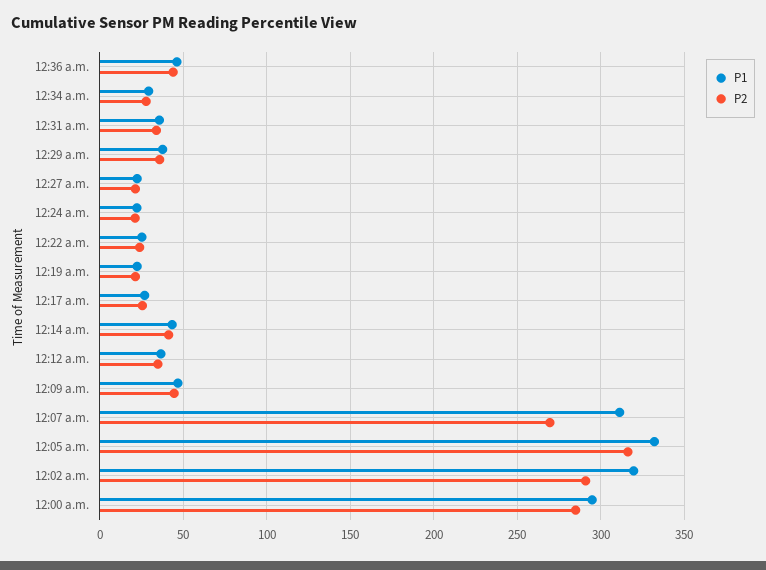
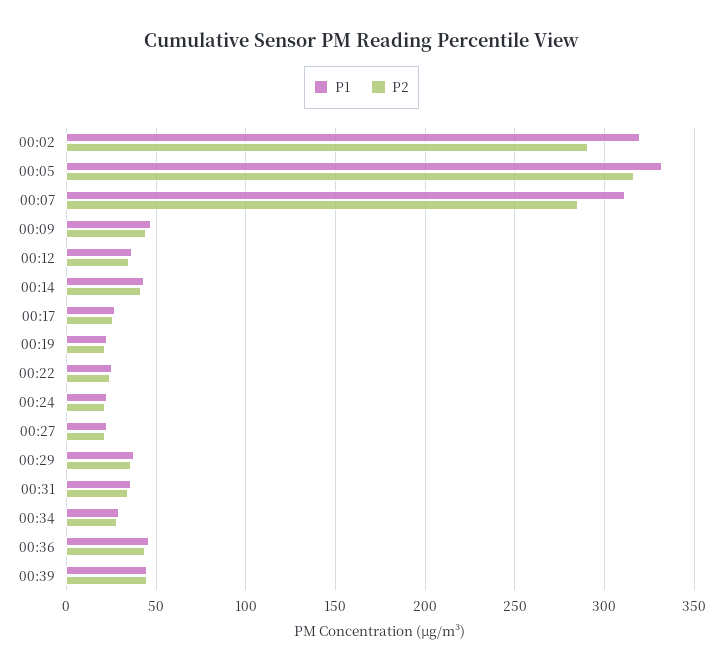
P2, 12:07 a.m.: 270 -> 285
P1, 12:00 a.m.: 295 -> none
P2, 12:00 a.m.: 285 -> none
P1, 00:39: none -> 45
P2, 00:39: none -> 45

